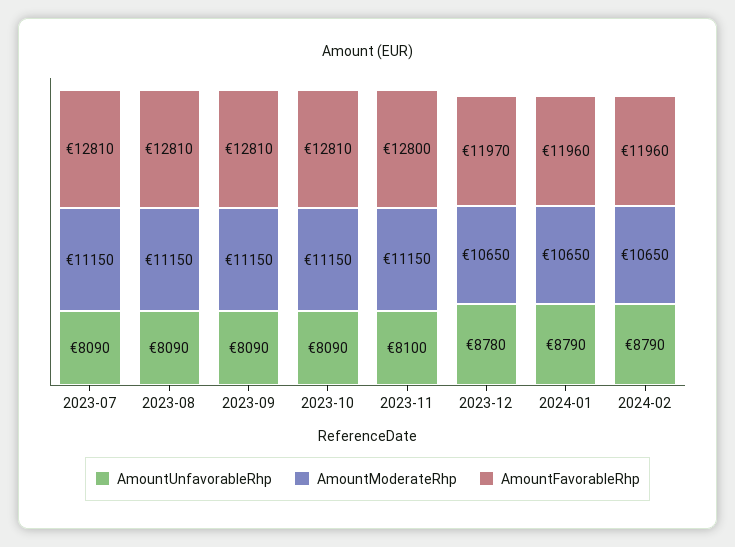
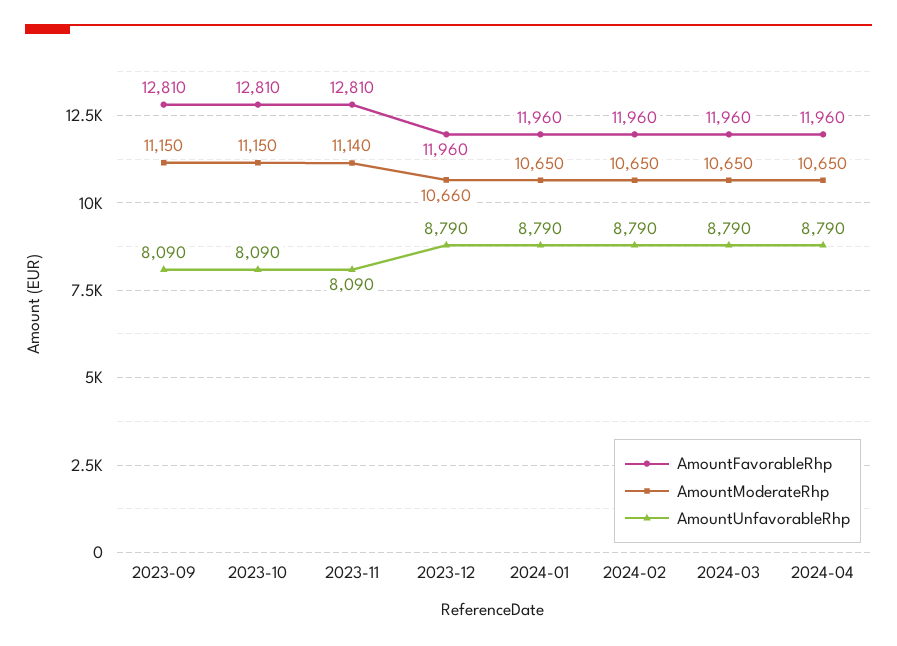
AmountUnfavorableRhp, 2023-07: 8090 -> none
AmountModerateRhp, 2023-07: 11150 -> none
AmountFavorableRhp, 2023-07: 12810 -> none
AmountUnfavorableRhp, 2023-08: 8090 -> none
AmountModerateRhp, 2023-08: 11150 -> none
AmountFavorableRhp, 2023-08: 12810 -> none
AmountUnfavorableRhp, 2023-11: 8100 -> 8090
AmountModerateRhp, 2023-11: 11150 -> 11140
AmountFavorableRhp, 2023-11: 12800 -> 12810
AmountUnfavorableRhp, 2023-12: 8780 -> 8790
AmountModerateRhp, 2023-12: 10650 -> 10660
AmountFavorableRhp, 2023-12: 11970 -> 11960
AmountFavorableRhp, 2024-03: none -> 11960
AmountModerateRhp, 2024-03: none -> 10650
AmountUnfavorableRhp, 2024-03: none -> 8790
AmountFavorableRhp, 2024-04: none -> 11960
AmountModerateRhp, 2024-04: none -> 10650
AmountUnfavorableRhp, 2024-04: none -> 8790

